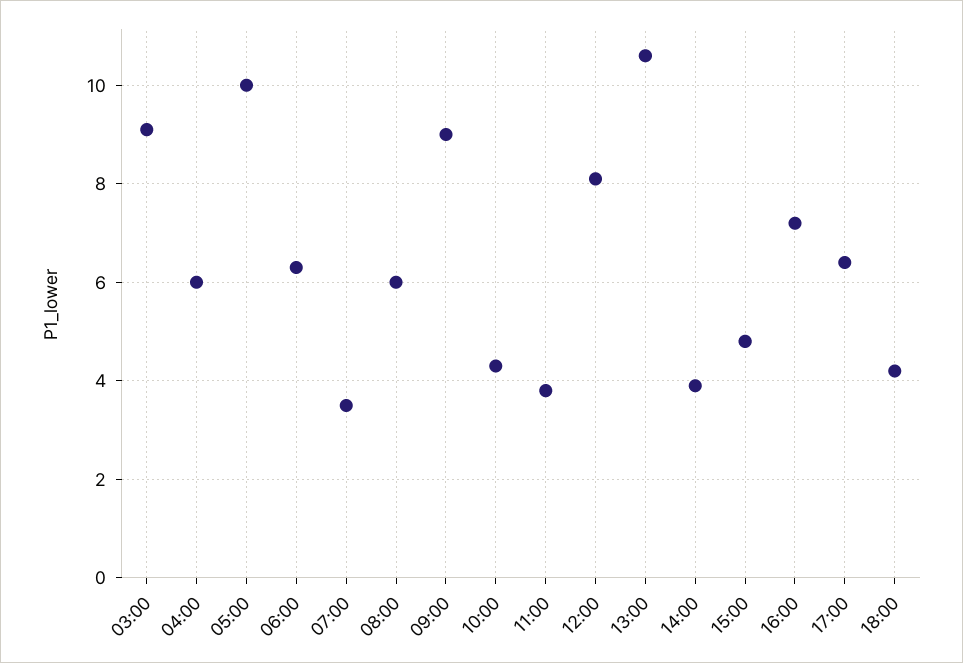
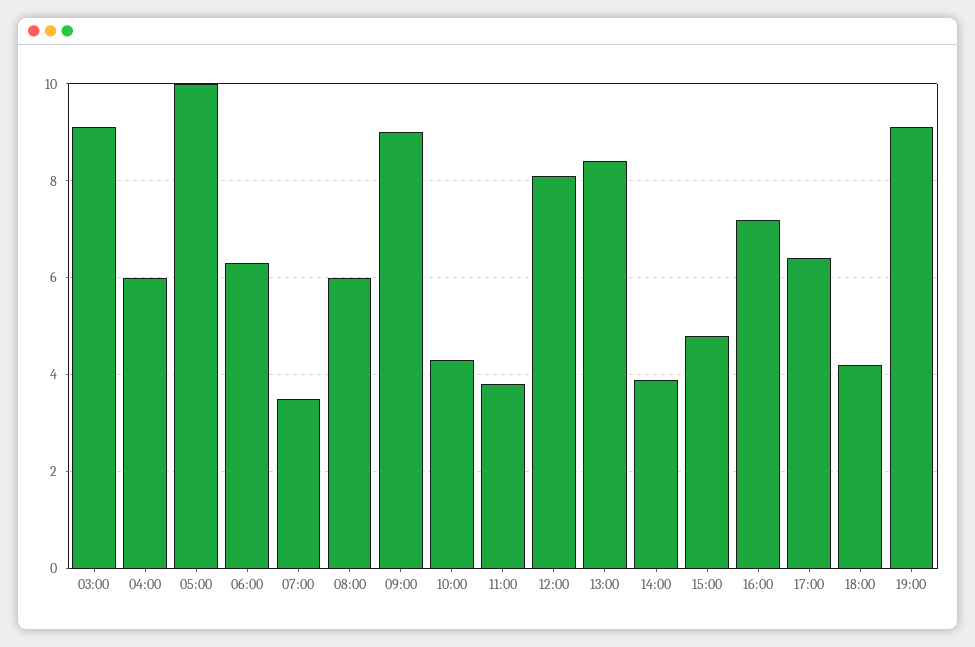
13:00: 10.5 -> 8.5
19:00: none -> 9

